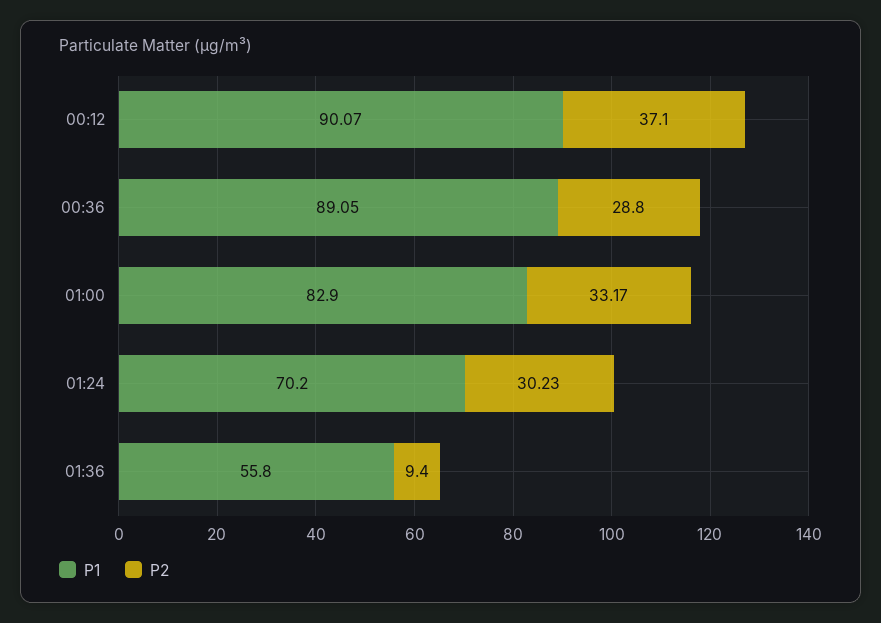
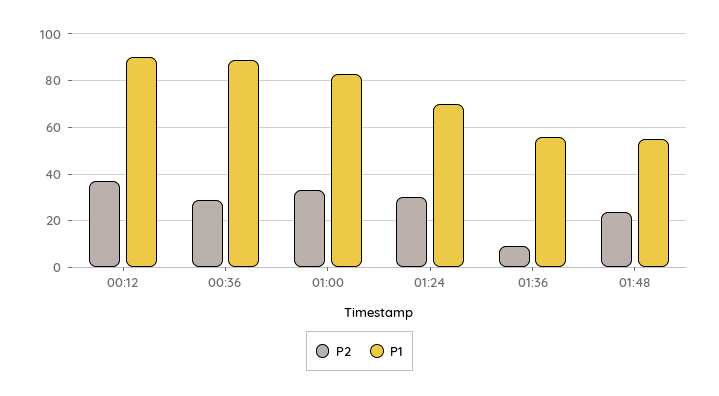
P2, 01:48: none -> 25
P1, 01:48: none -> 55

